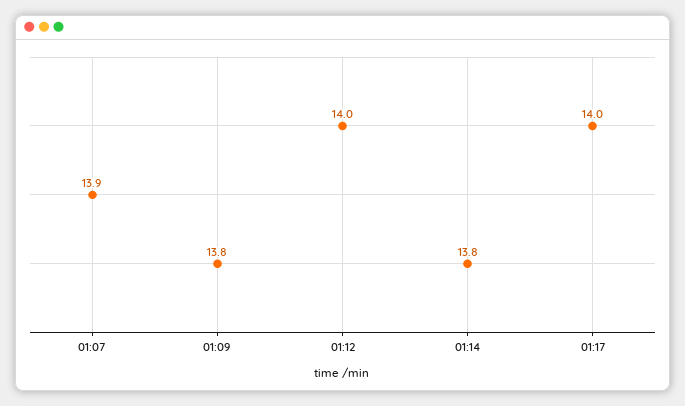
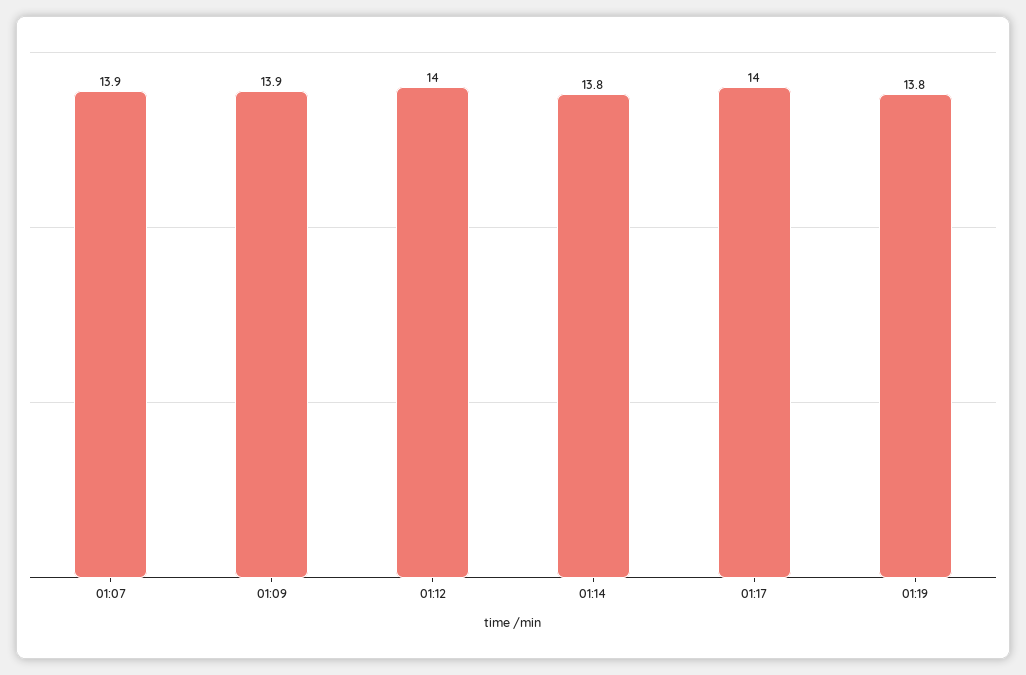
01:09: 13.8 -> 13.9
01:19: none -> 13.8

